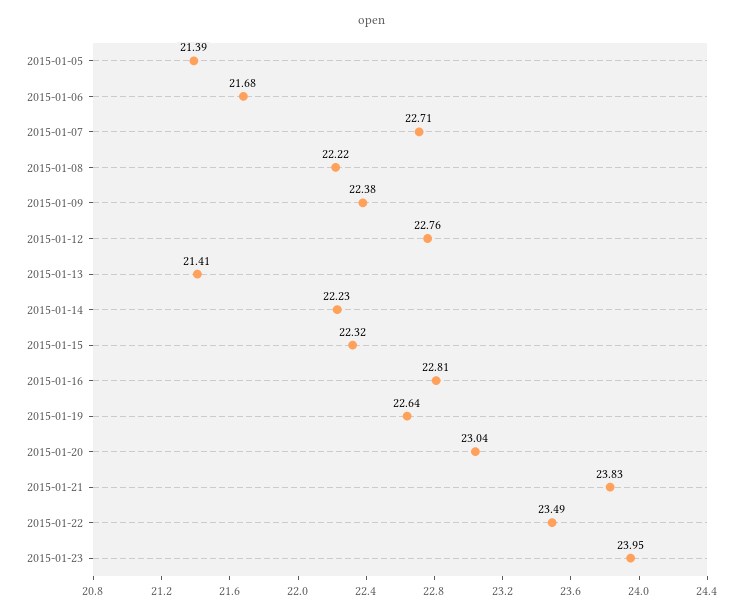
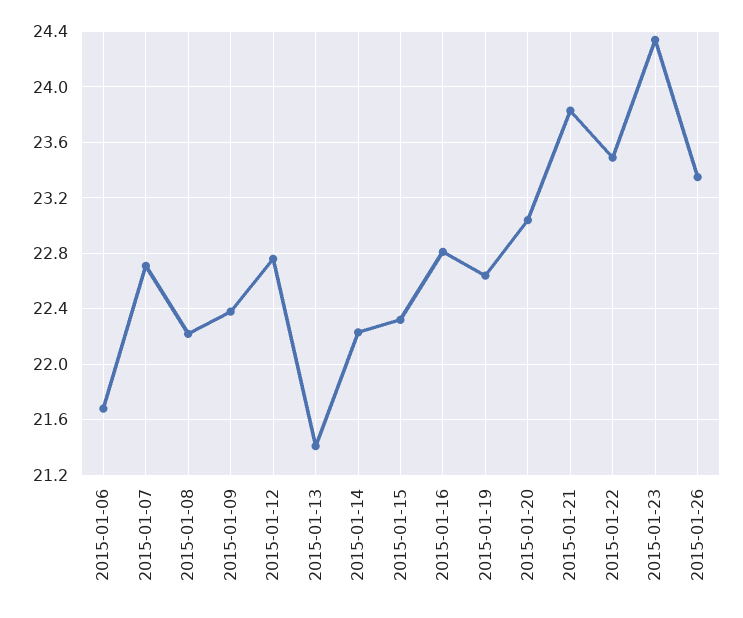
2015-01-05: 21.39 -> none
2015-01-23: 23.95 -> 24.35
2015-01-26: none -> 23.35

